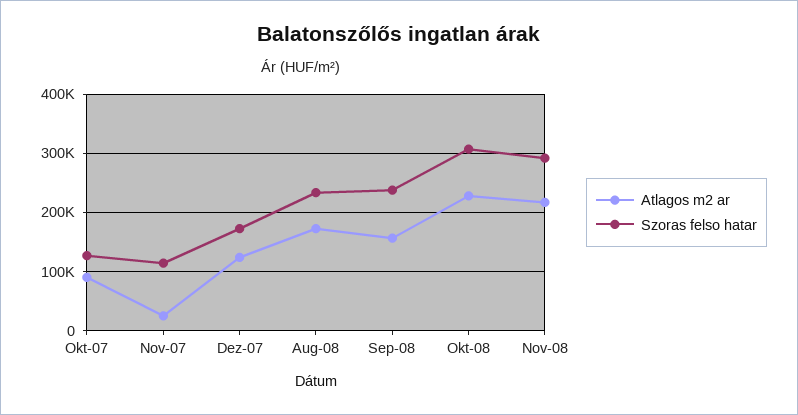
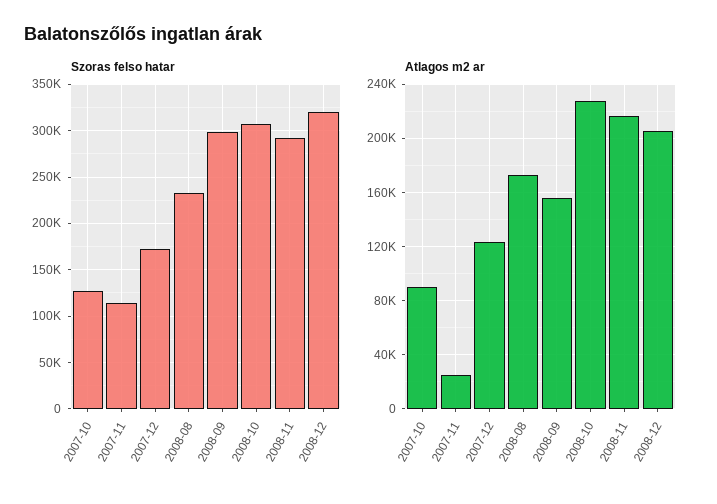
Szoras felso hatar, Sep-08: 240000 -> 300000
Szoras felso hatar, 2008-12: none -> 320000
Atlagos m2 ar, 2008-12: none -> 205000

